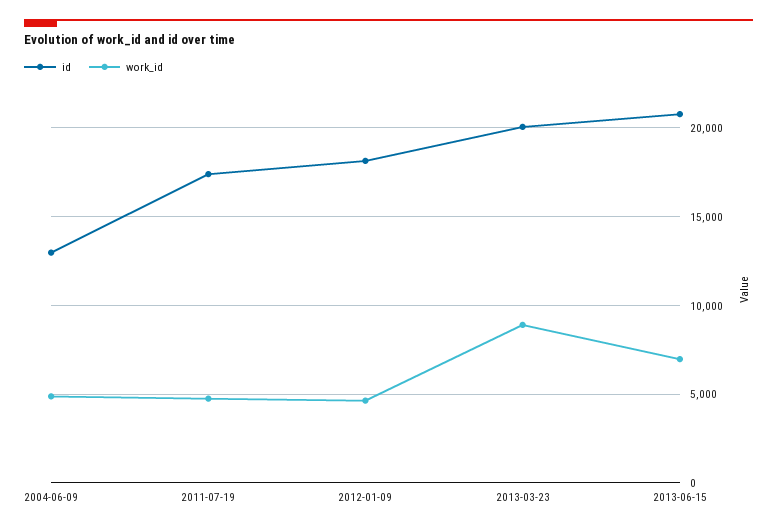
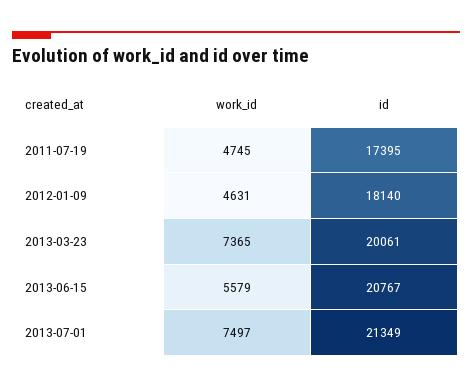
id, 2004-06-09: 13000 -> none
work_id, 2004-06-09: 5000 -> none
work_id, 2013-03-23: 9000 -> 7365
work_id, 2013-06-15: 7000 -> 5579
work_id, 2013-07-01: none -> 7497
id, 2013-07-01: none -> 21349

